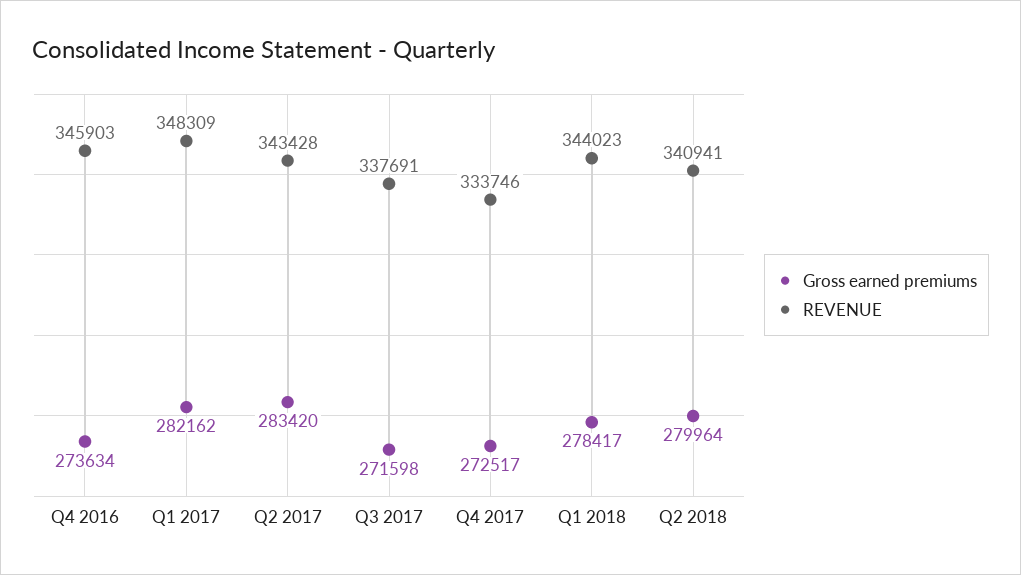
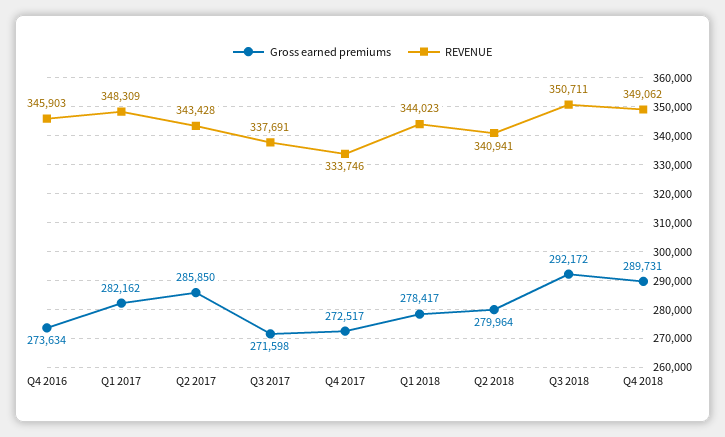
Gross earned premiums, Q2 2017: 283420 -> 285850
Gross earned premiums, Q3 2018: none -> 292172
REVENUE, Q3 2018: none -> 350711
Gross earned premiums, Q4 2018: none -> 289731
REVENUE, Q4 2018: none -> 349062

